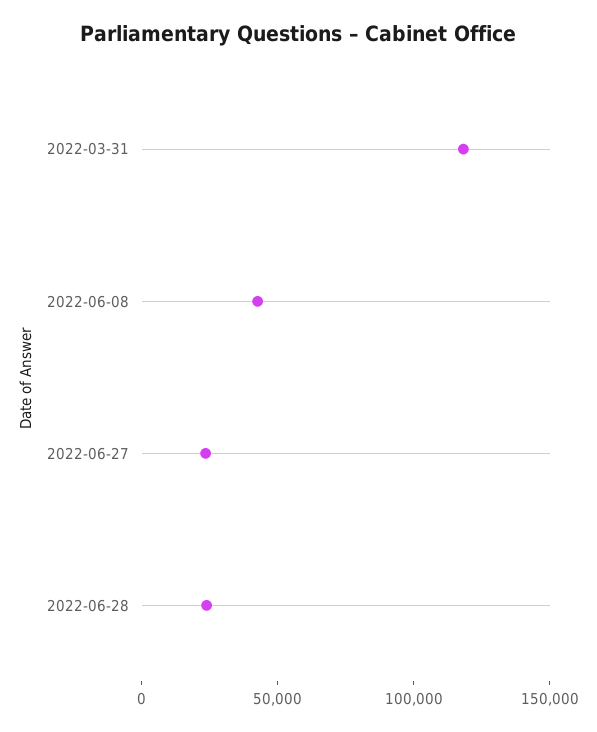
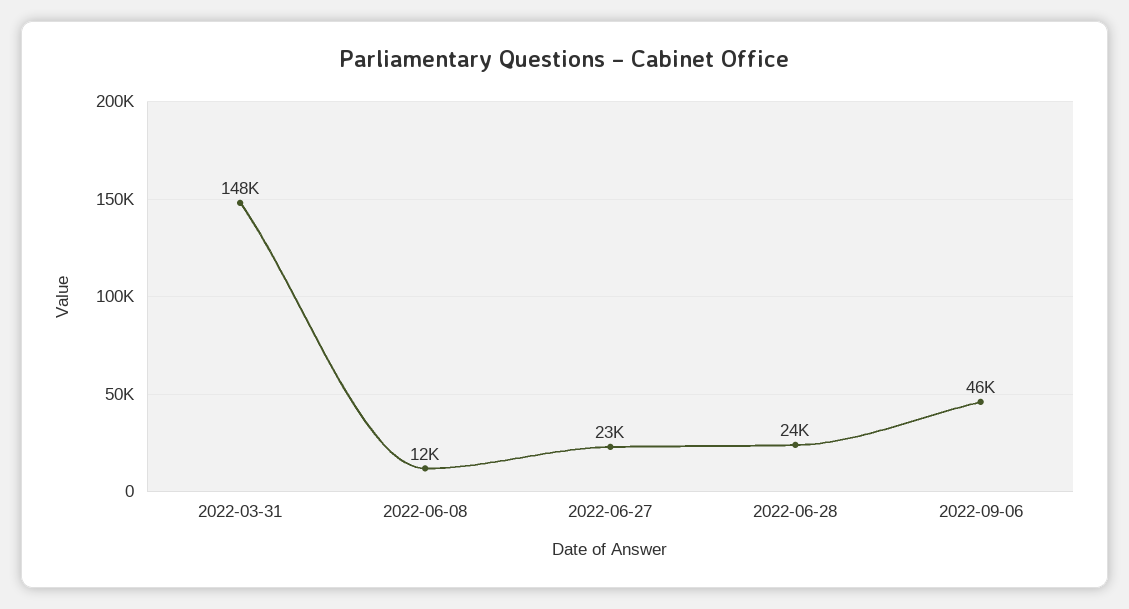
2022-03-31: 120000 -> 148000
2022-06-08: 40000 -> 12000
2022-09-06: none -> 46000

